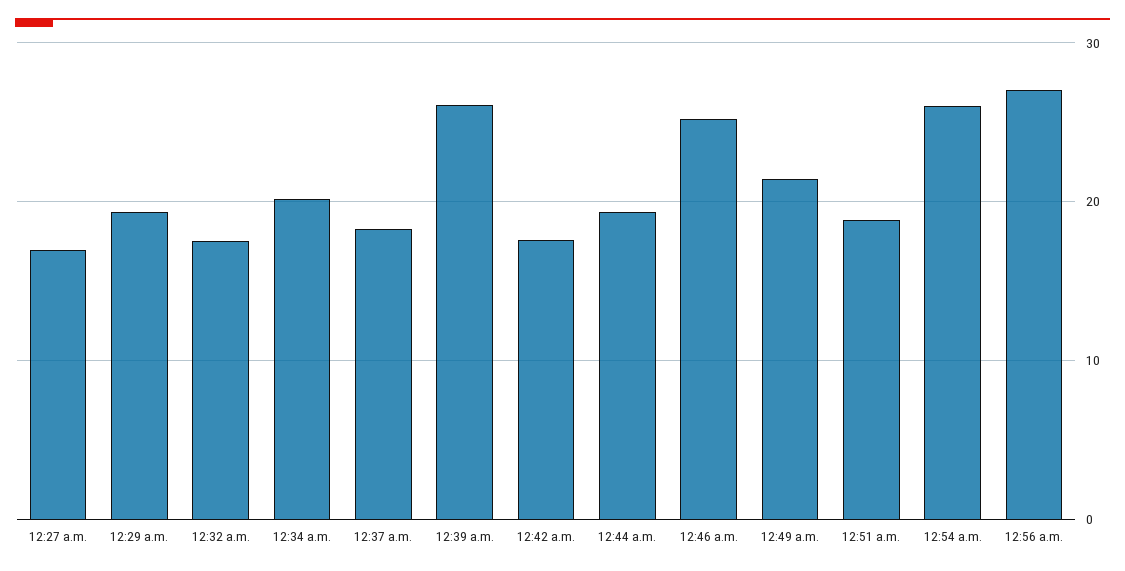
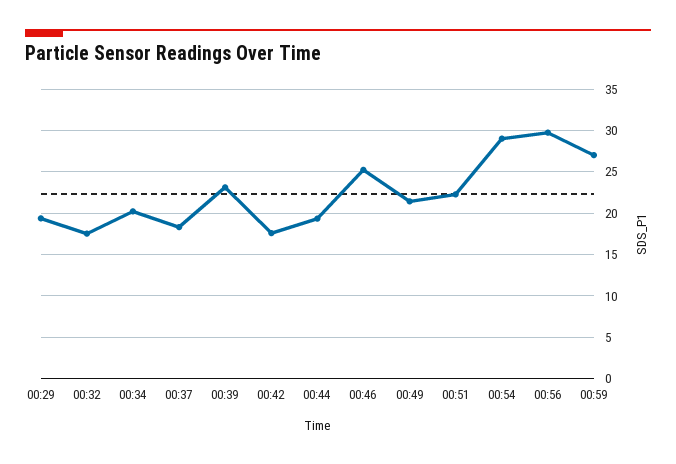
12:27 a.m.: 17 -> none
12:39 a.m.: 26 -> 23
12:51 a.m.: 19 -> 22
12:54 a.m.: 26 -> 29
12:56 a.m.: 27 -> 30
00:59: none -> 27

